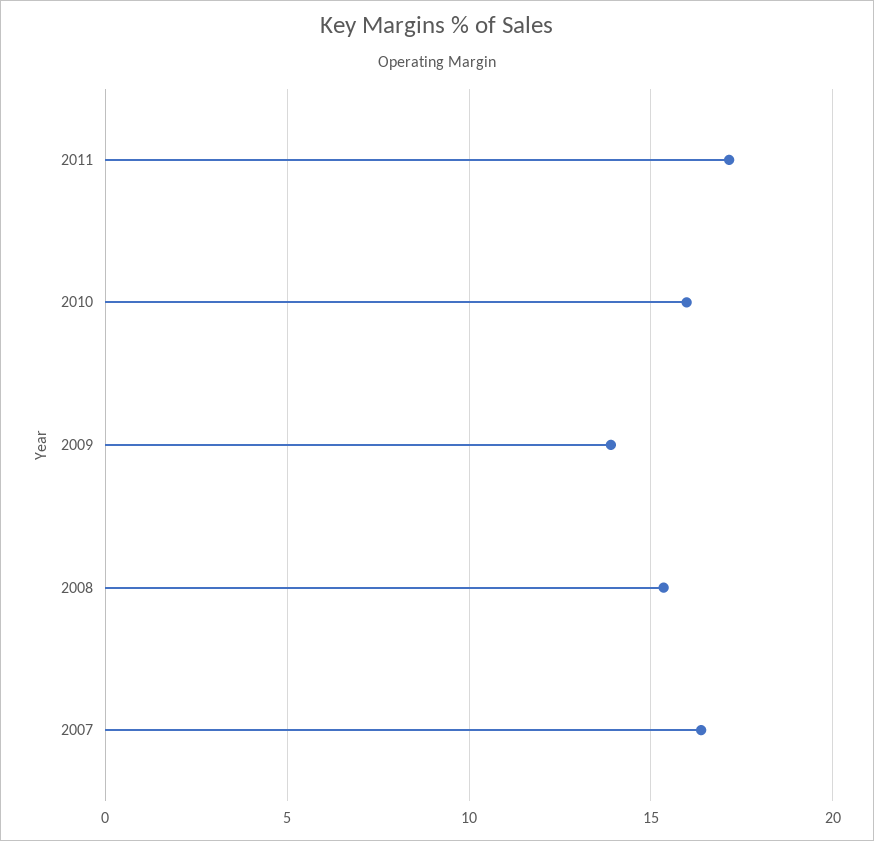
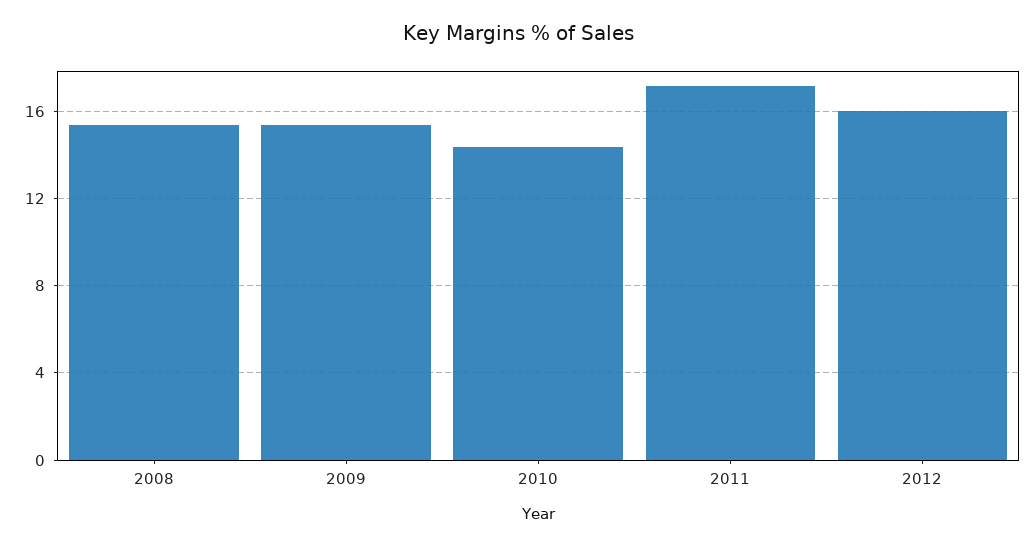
2010: 16 -> 14.5
2009: 14 -> 15.5
2007: 16.5 -> none
2012: none -> 16

